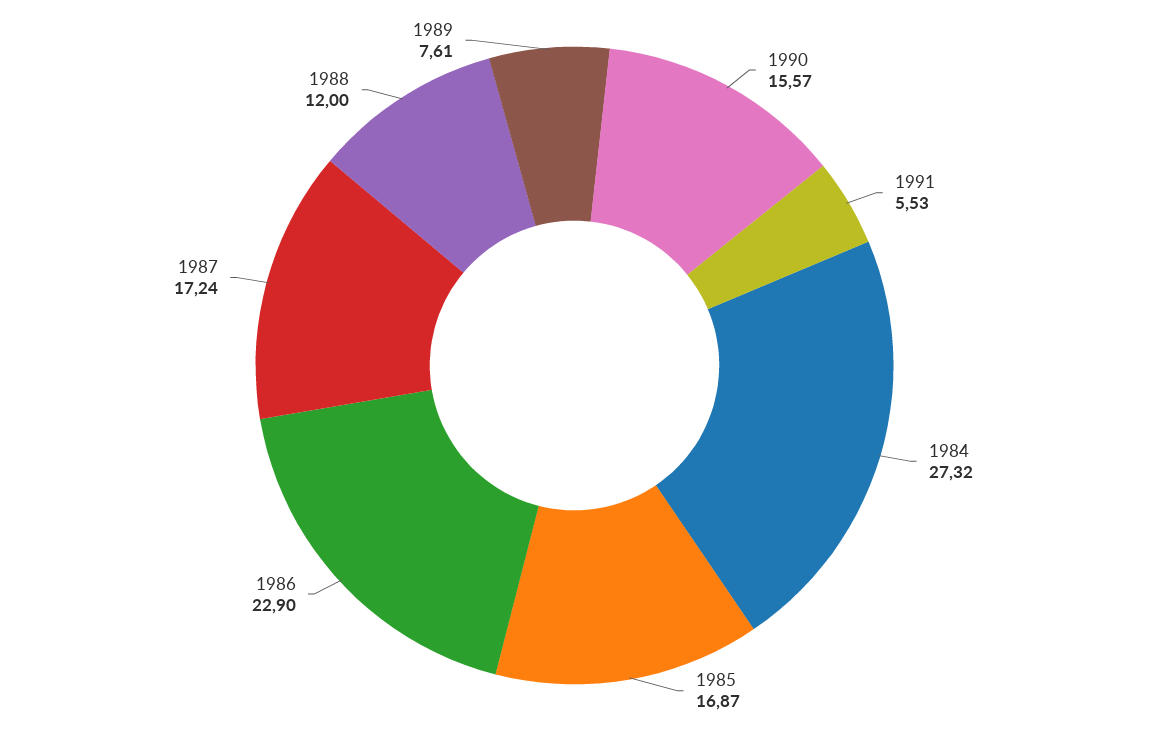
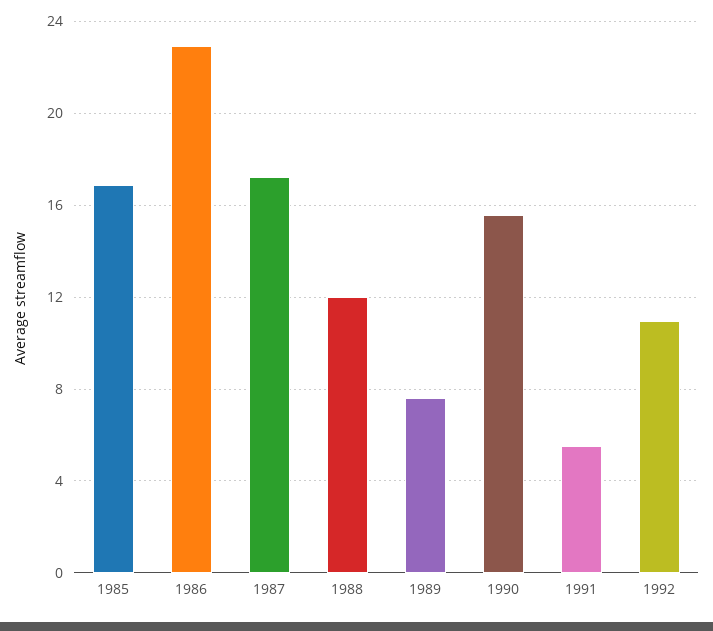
1984: 27.32 -> none
1992: none -> 11

